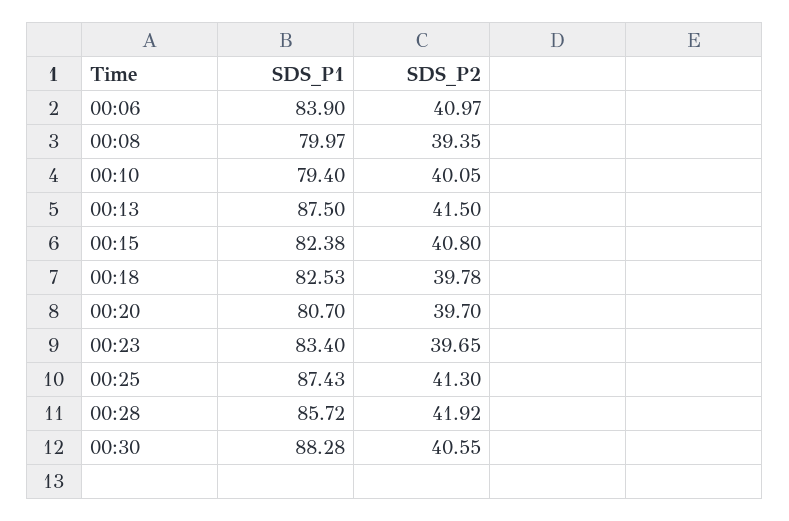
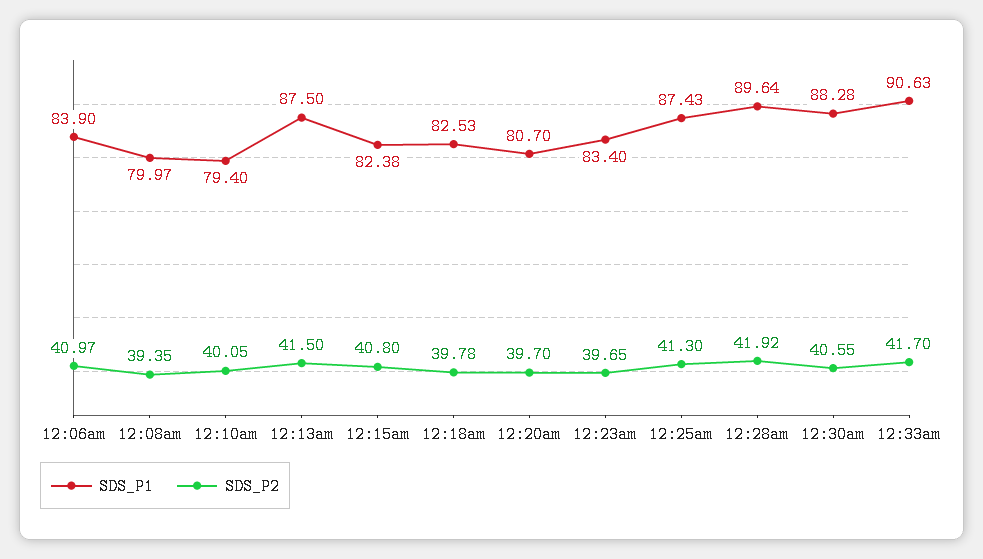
SDS_P1, 00:28: 85.72 -> 89.64
SDS_P1, 12:33am: none -> 90.63
SDS_P2, 12:33am: none -> 41.7

